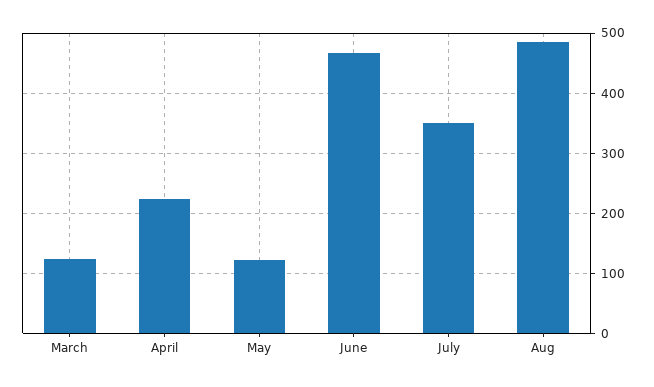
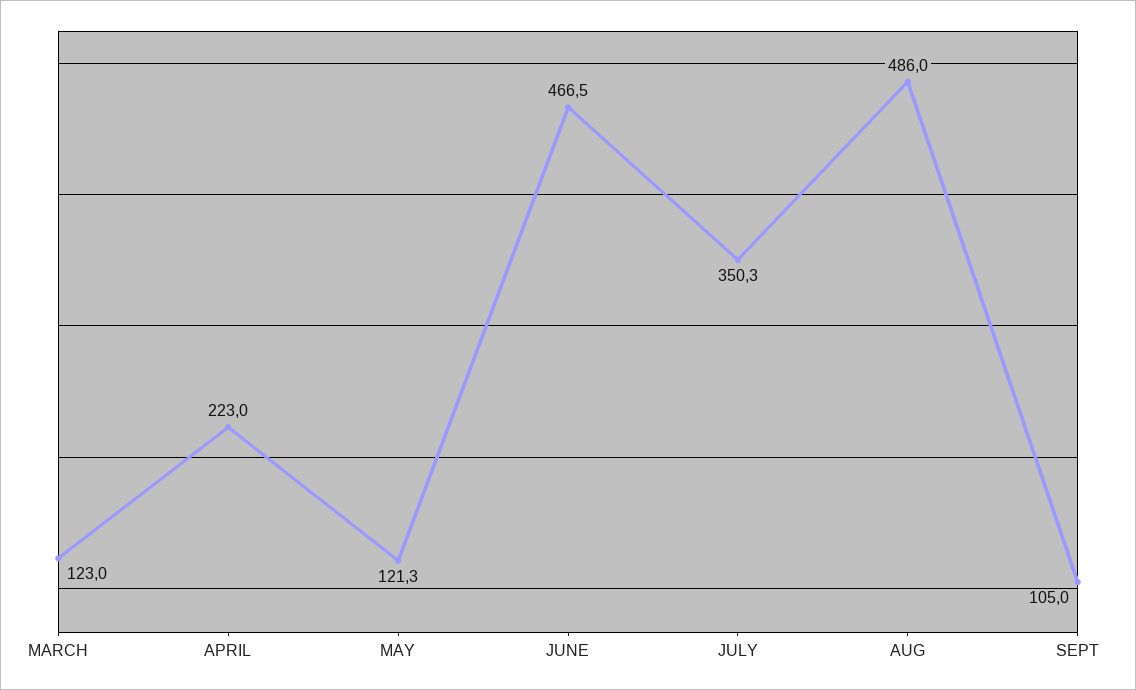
SEPT: none -> 105

